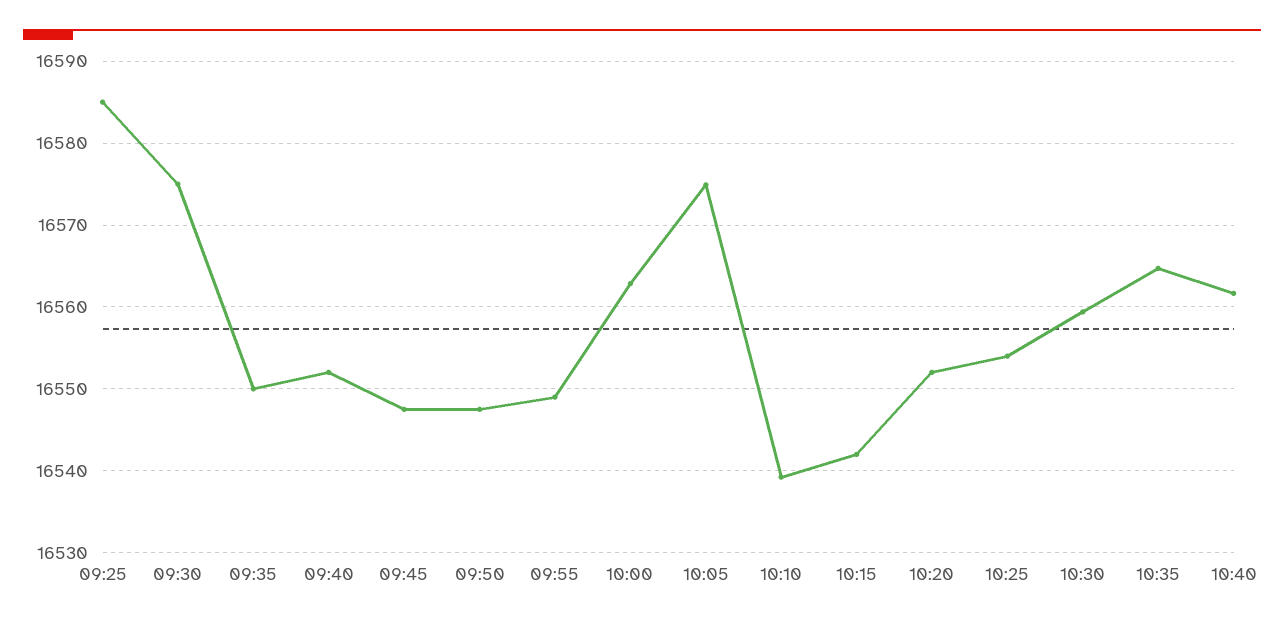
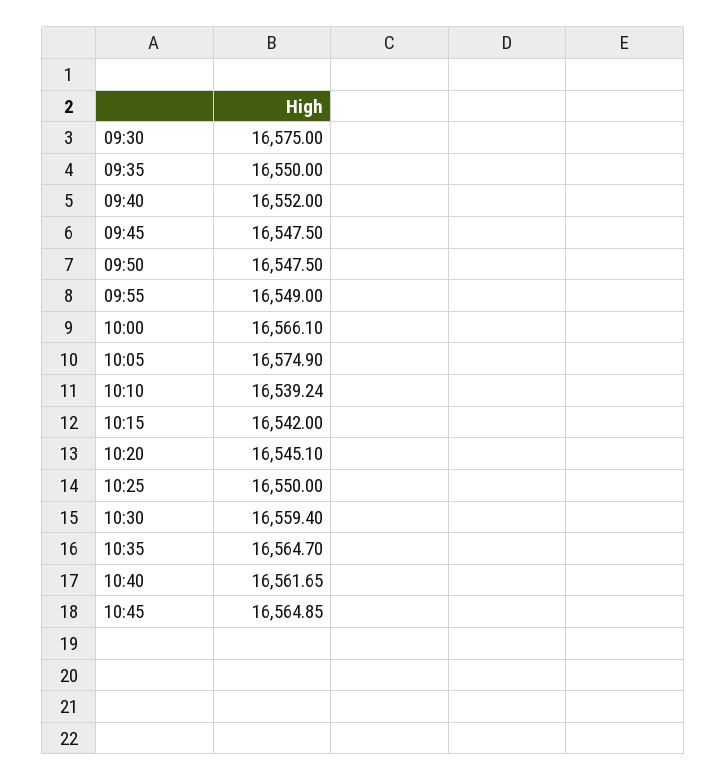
09:25: 16585 -> none
10:00: 16563 -> 16566.1
10:20: 16552 -> 16545.1
10:25: 16554 -> 16550
10:45: none -> 16564.85

